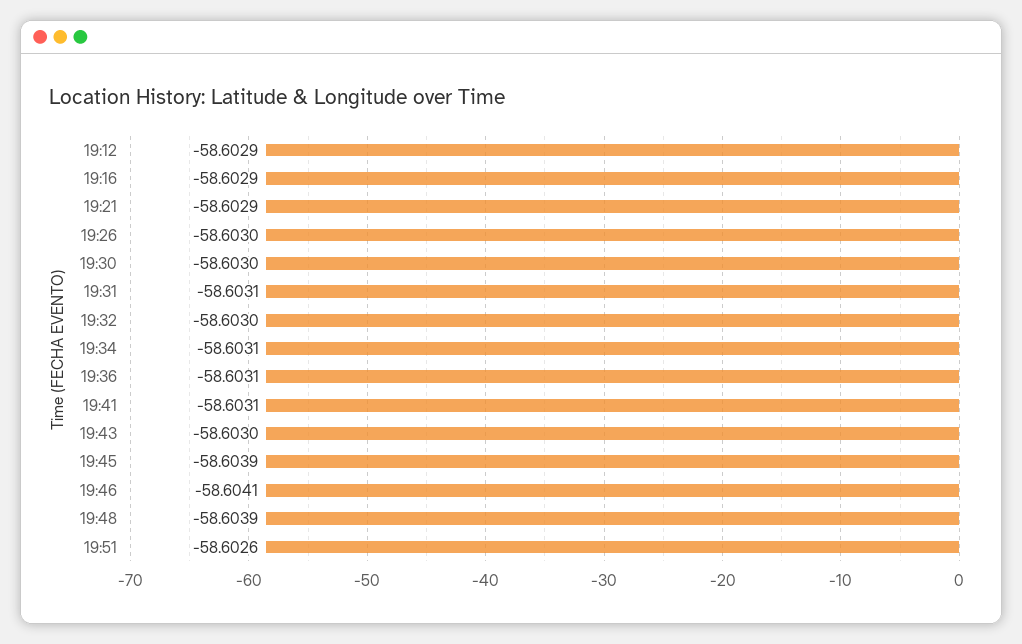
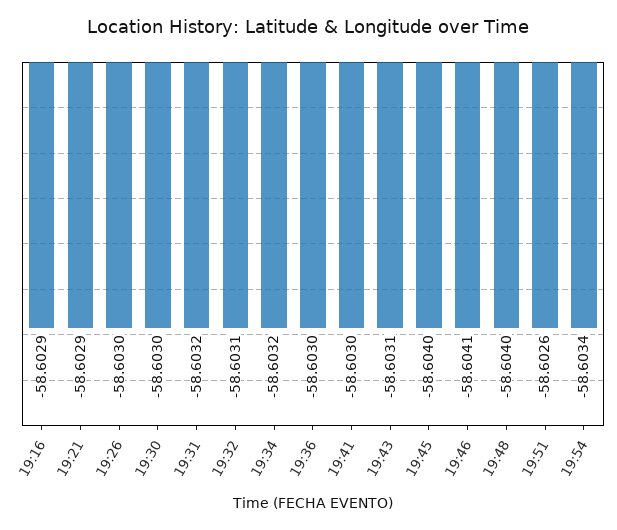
19:12: -58.6029 -> none
19:31: -58.6031 -> -58.6032
19:32: -58.603 -> -58.6031
19:34: -58.6031 -> -58.6032
19:36: -58.6031 -> -58.603
19:41: -58.6031 -> -58.603
19:43: -58.603 -> -58.6031
19:45: -58.6039 -> -58.604
19:48: -58.6039 -> -58.604
19:54: none -> -58.6034

